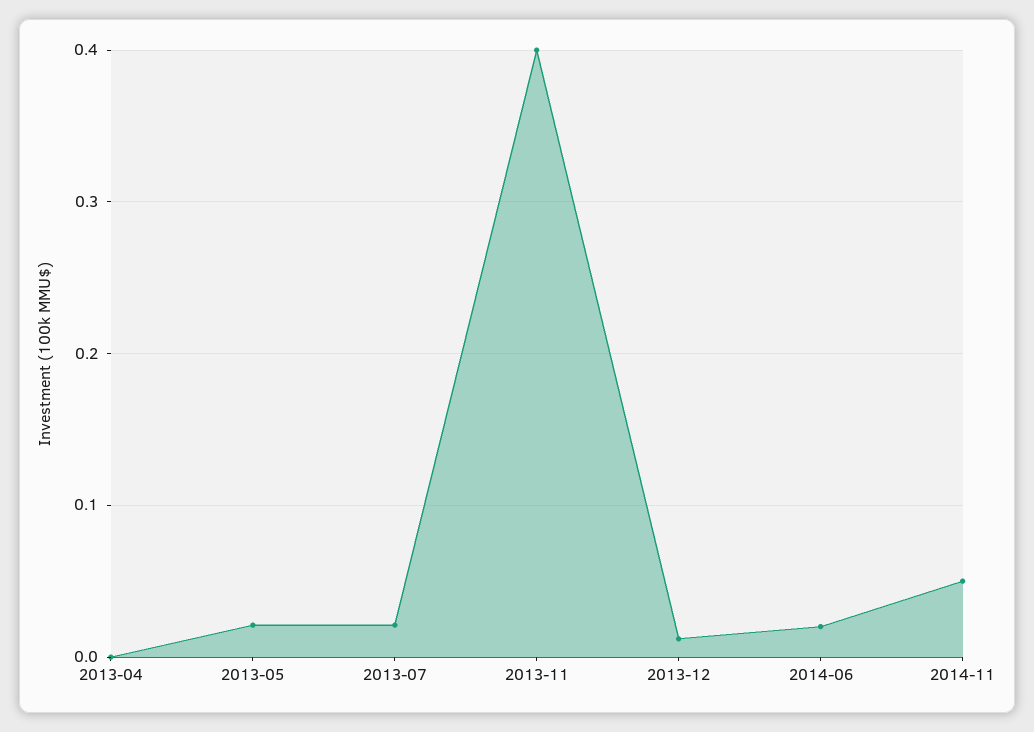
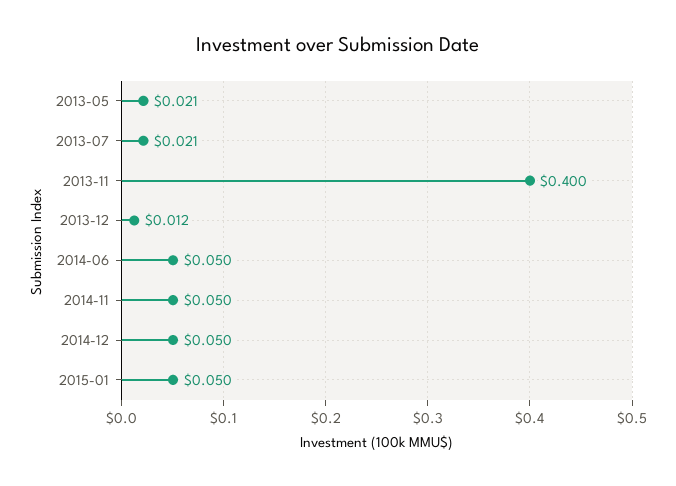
2013-04: 0 -> none
2014-06: 0.02 -> 0.05
2014-12: none -> 0.05
2015-01: none -> 0.05

